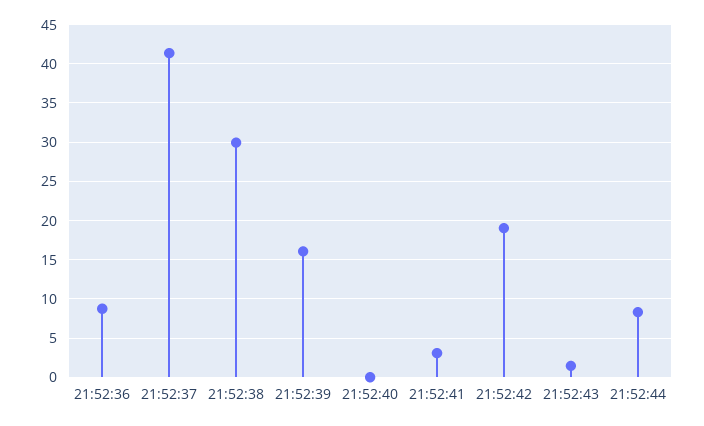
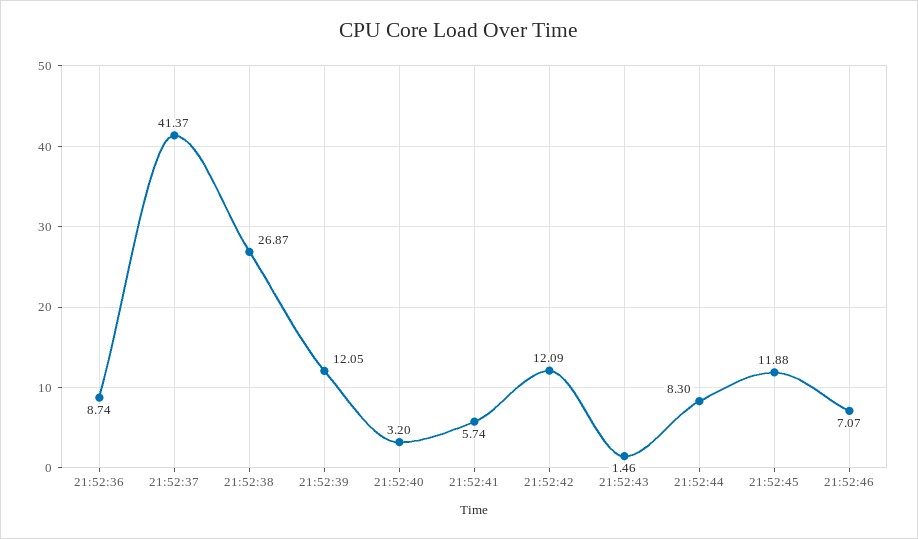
21:52:38: 30 -> 26.87
21:52:39: 16 -> 12.05
21:52:40: 0 -> 3.2
21:52:41: 3 -> 5.74
21:52:42: 19 -> 12.09
21:52:45: none -> 11.88
21:52:46: none -> 7.07

